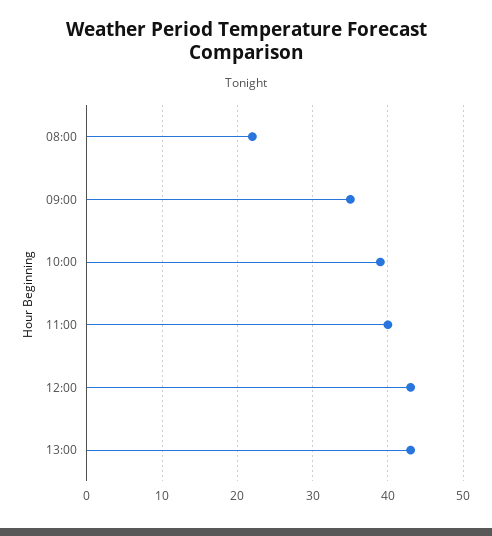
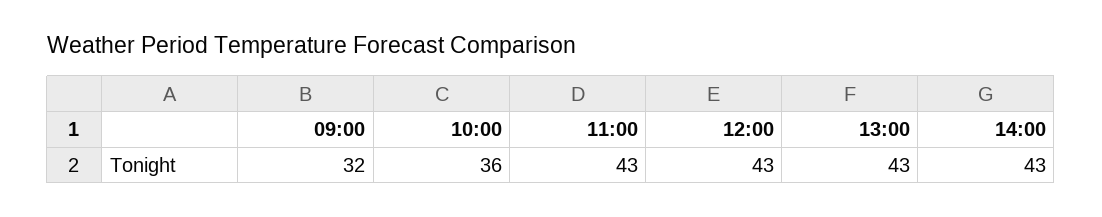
08:00: 22 -> none
09:00: 35 -> 32
10:00: 39 -> 36
11:00: 40 -> 43
14:00: none -> 43

